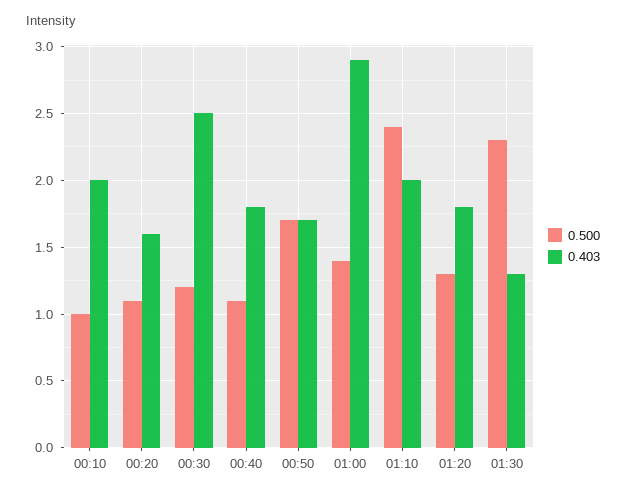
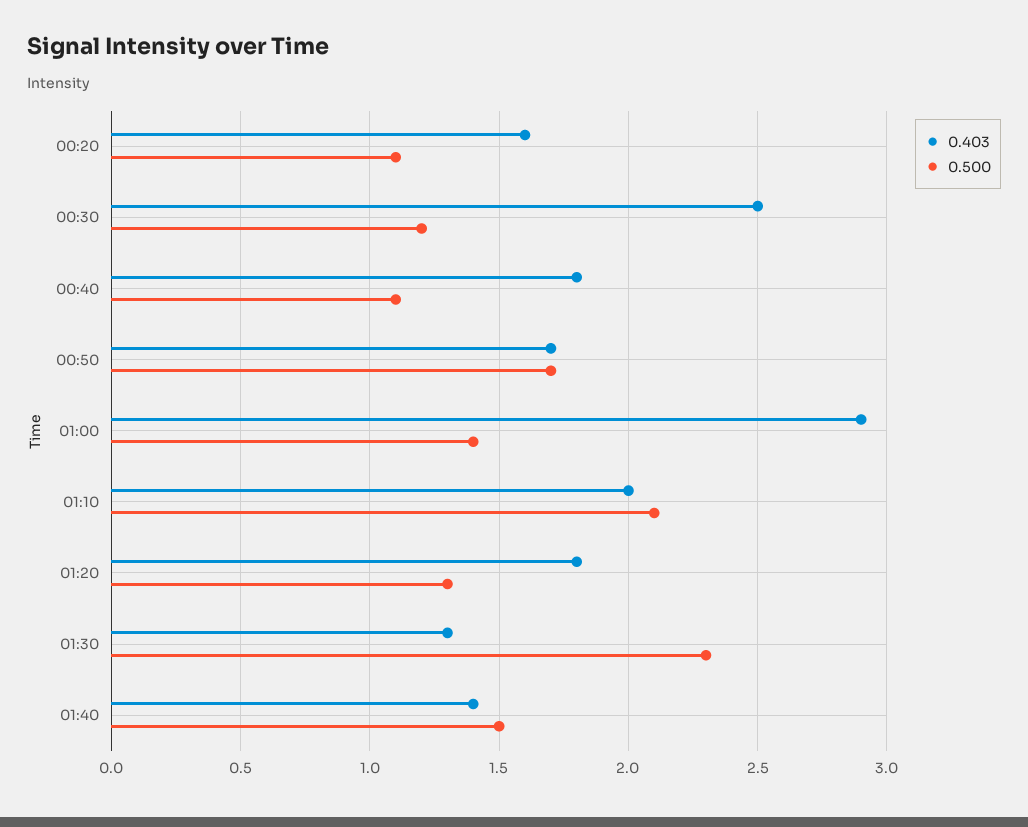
0.500, 00:10: 1 -> none
0.403, 00:10: 2 -> none
0.500, 01:10: 2.4 -> 2.1
0.403, 01:40: none -> 1.4
0.500, 01:40: none -> 1.5

